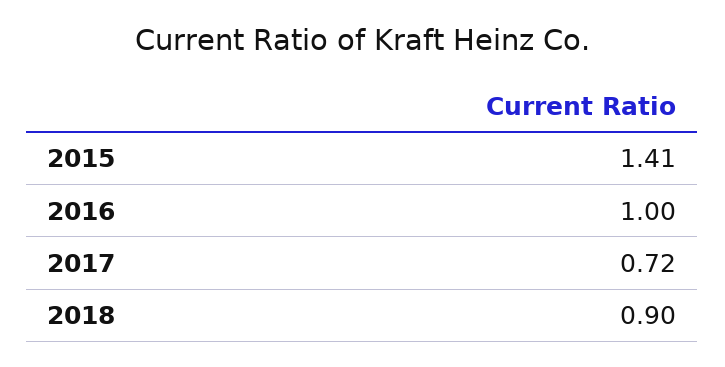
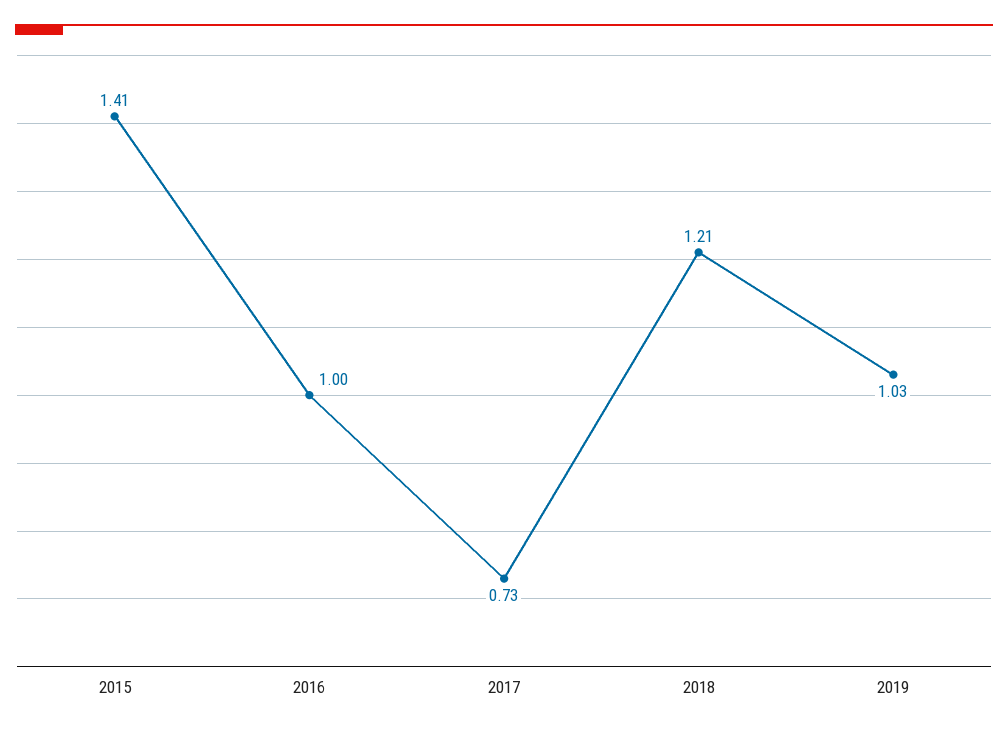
2017: 0.72 -> 0.73
2018: 0.9 -> 1.21
2019: none -> 1.03

